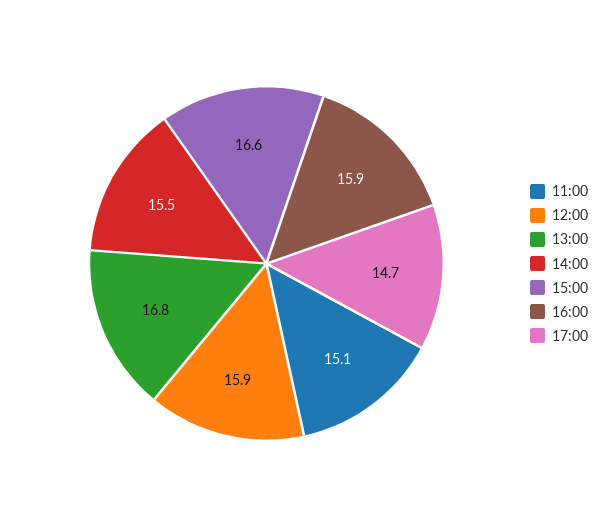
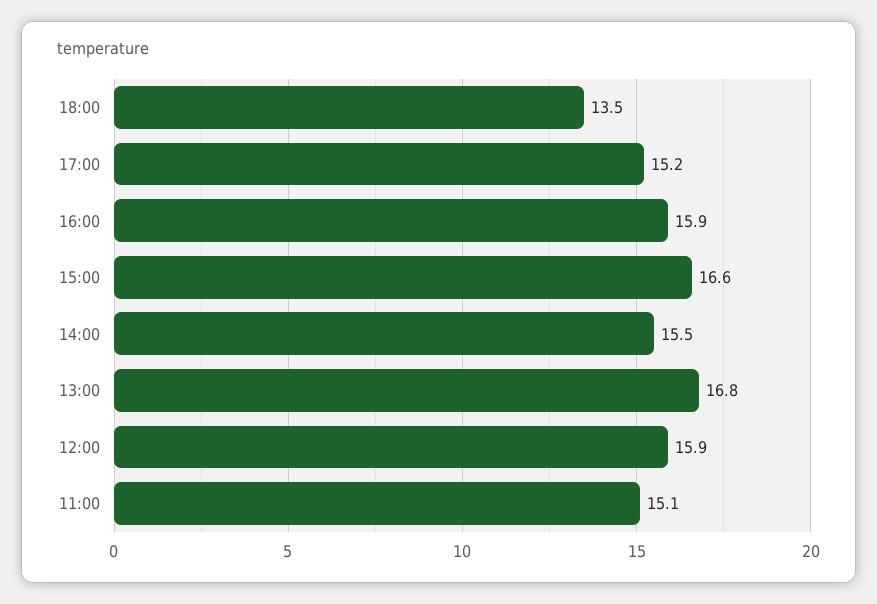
17:00: 14.7 -> 15.2
18:00: none -> 13.5

